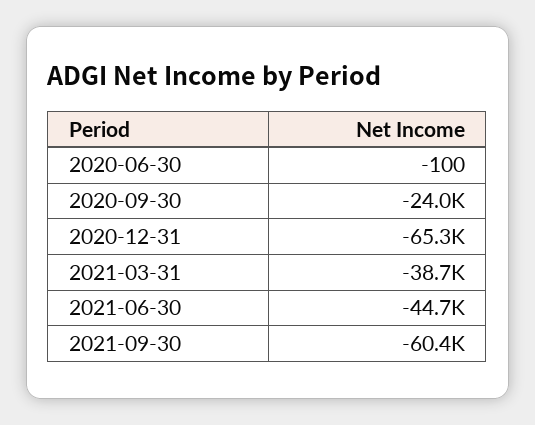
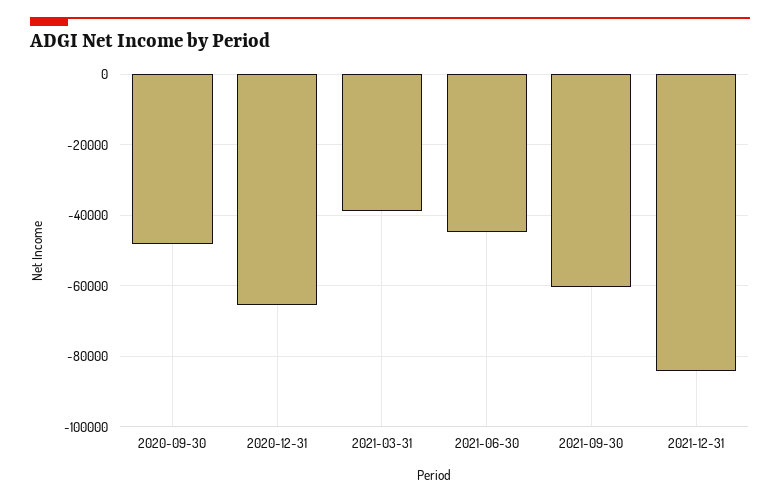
2020-06-30: -100 -> none
2020-09-30: -24000 -> -48000
2021-12-31: none -> -84000

